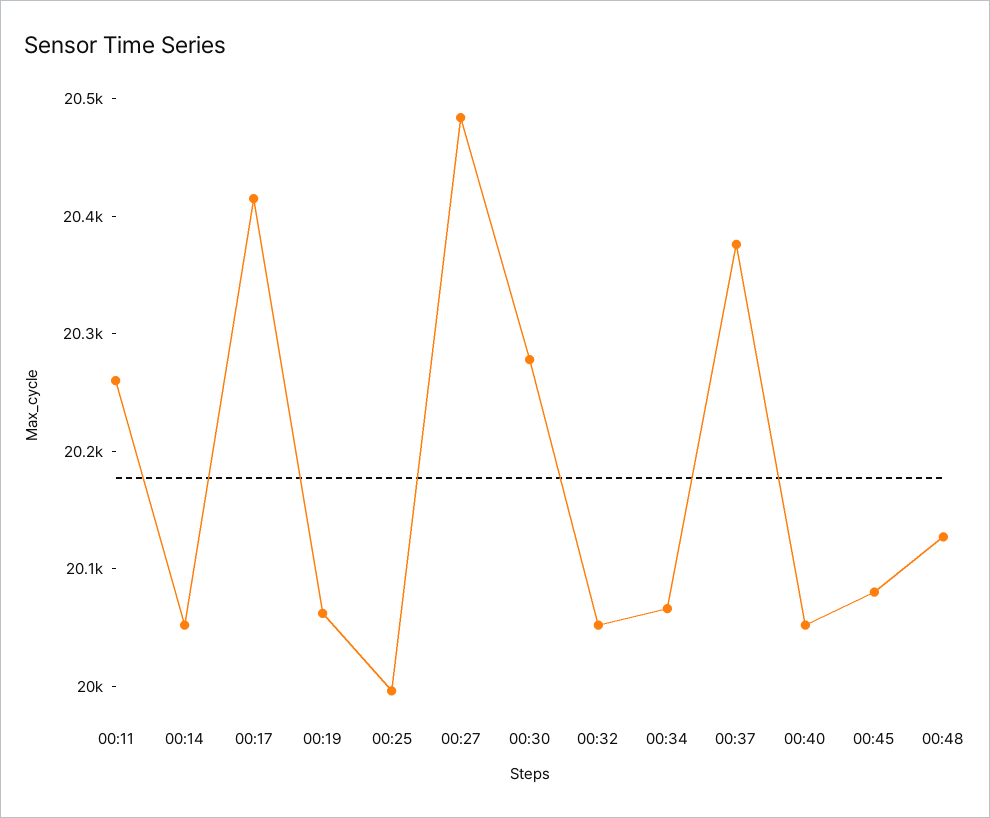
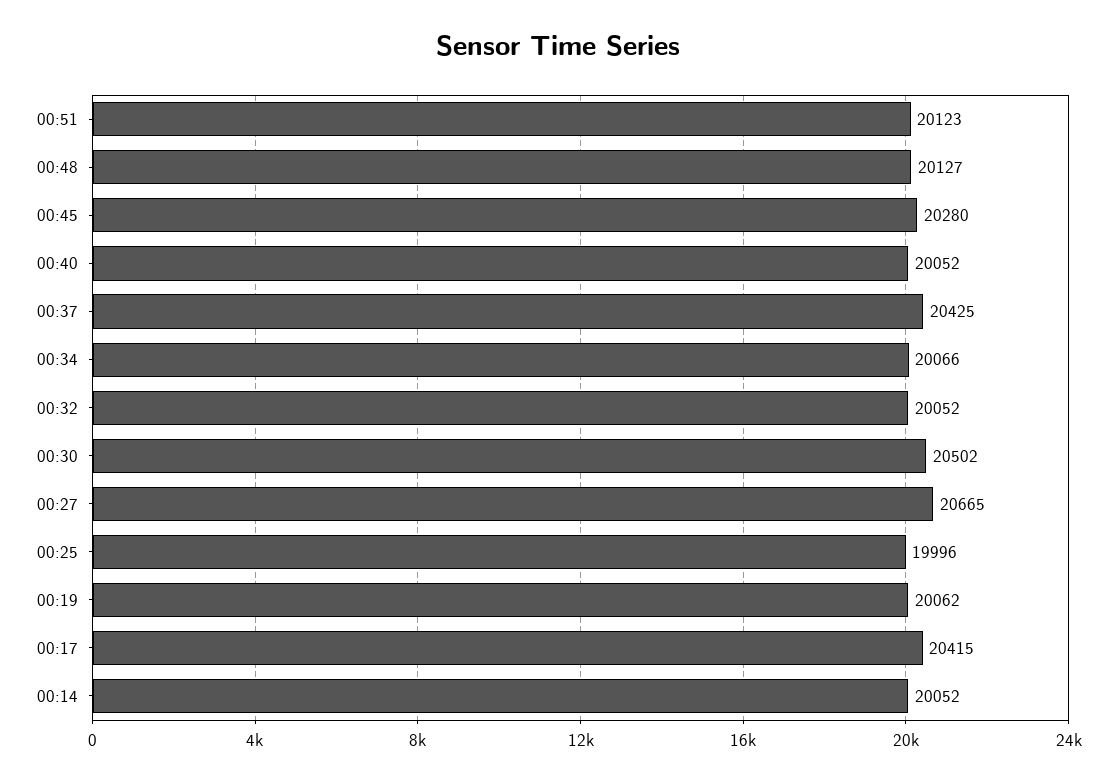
00:11: 20260 -> none
00:27: 20480 -> 20665
00:30: 20280 -> 20502
00:37: 20380 -> 20425
00:45: 20080 -> 20280
00:51: none -> 20123

